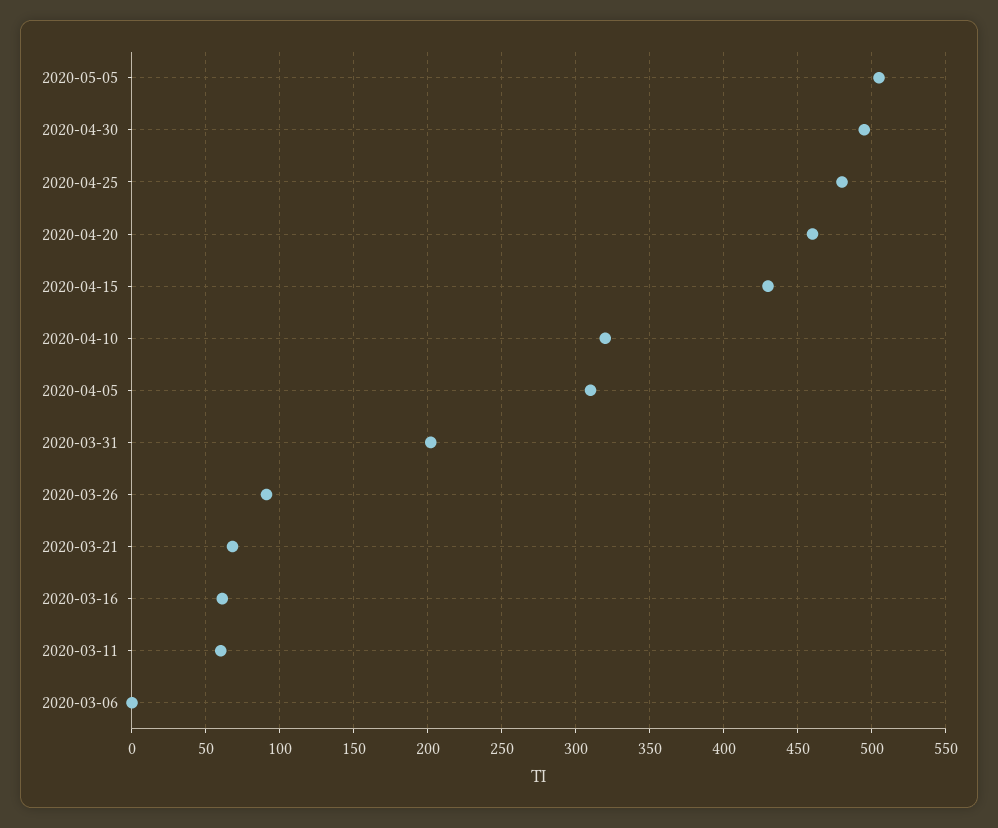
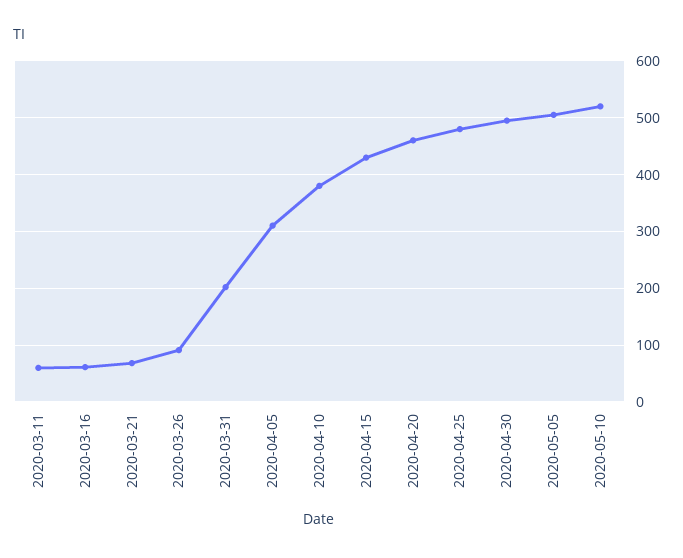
2020-04-10: 320 -> 380
2020-03-06: 0 -> none
2020-05-10: none -> 520

